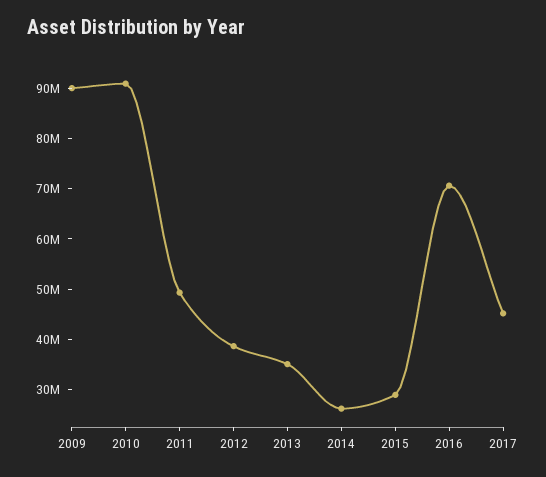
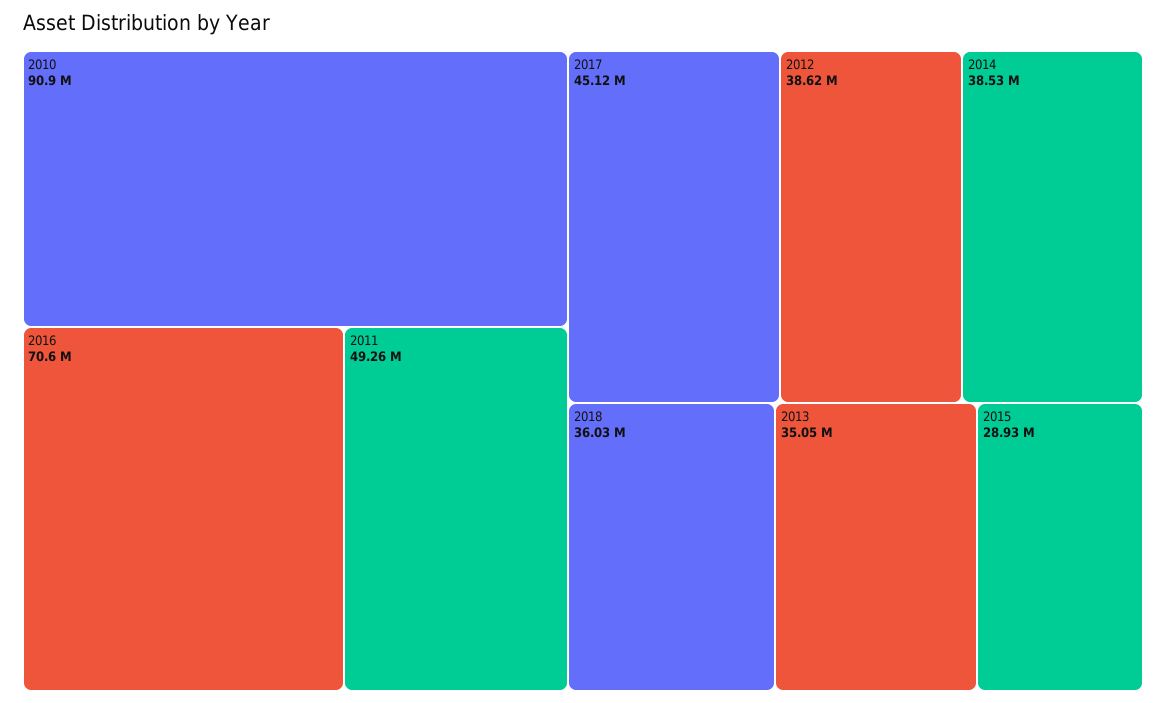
2009: 90000000 -> none
2014: 26000000 -> 38530000
2018: none -> 36030000

